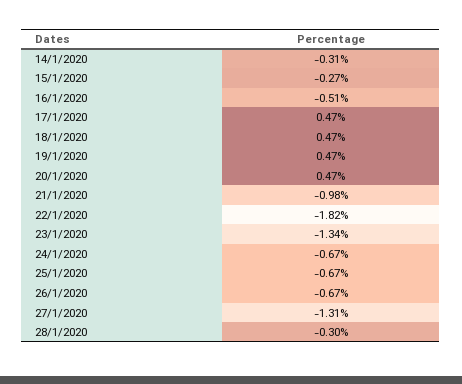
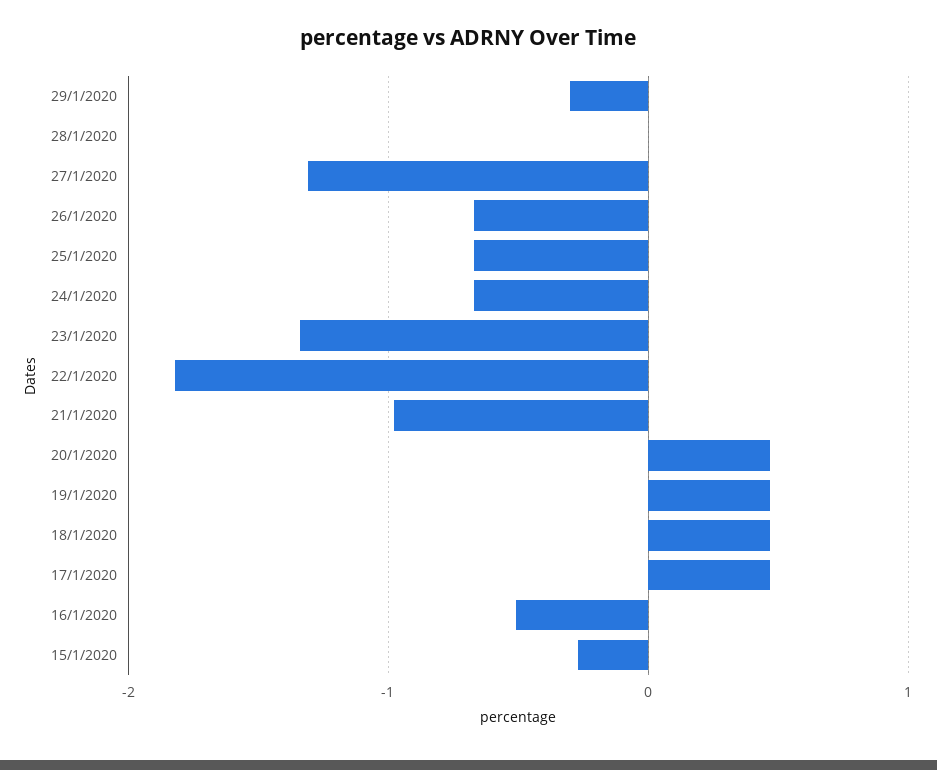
14/1/2020: -0.31 -> none
28/1/2020: -0.3 -> 0
29/1/2020: none -> -0.3

